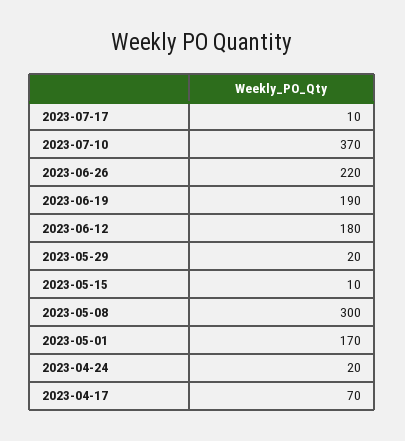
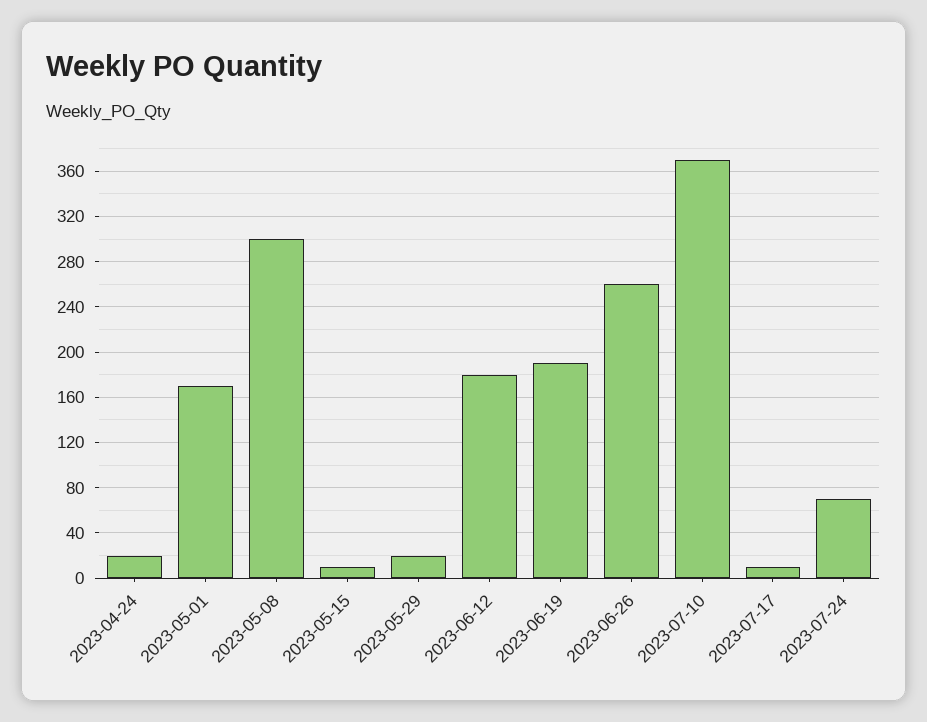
2023-06-26: 220 -> 260
2023-04-17: 70 -> none
2023-07-24: none -> 70

